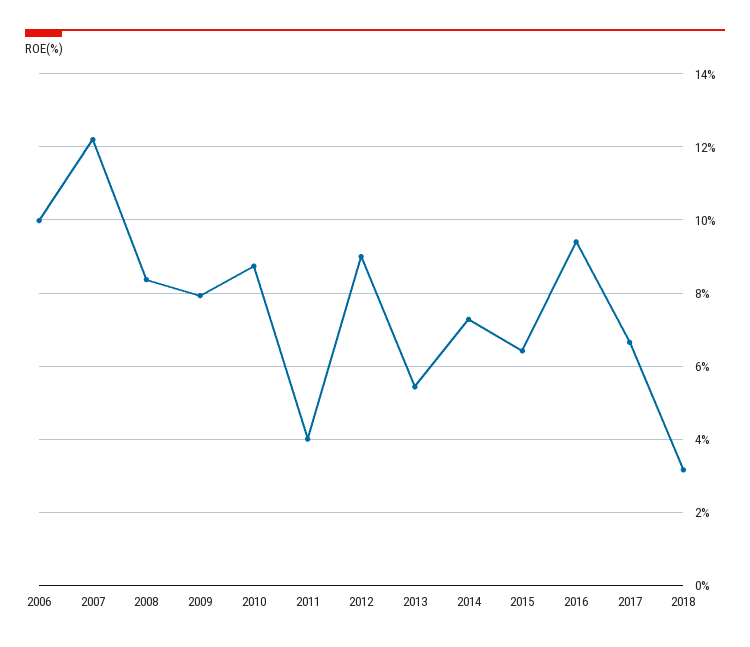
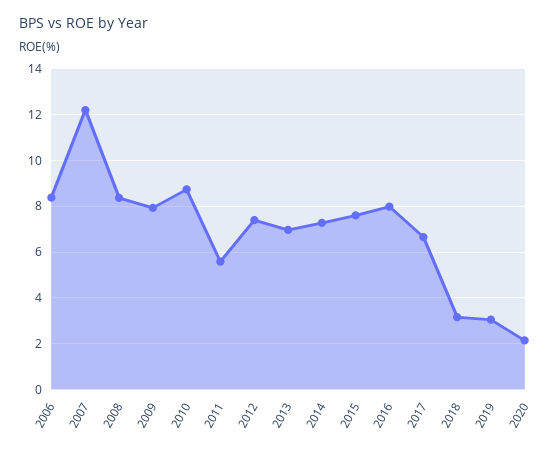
2006: 10 -> 8.5
2011: 4 -> 5.5
2012: 9 -> 7.5
2013: 5.4 -> 7
2015: 6.4 -> 7.5
2016: 9.4 -> 8
2019: none -> 3
2020: none -> 2

